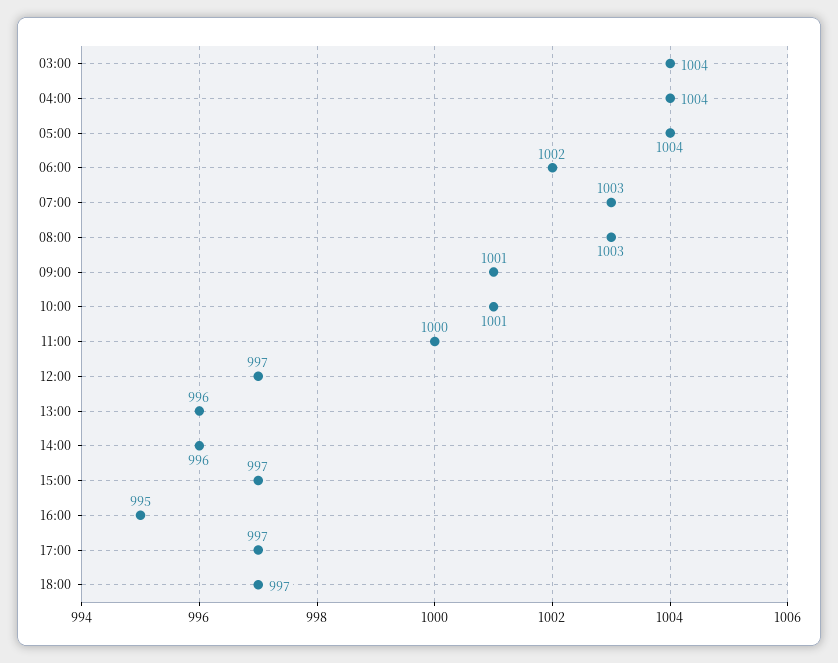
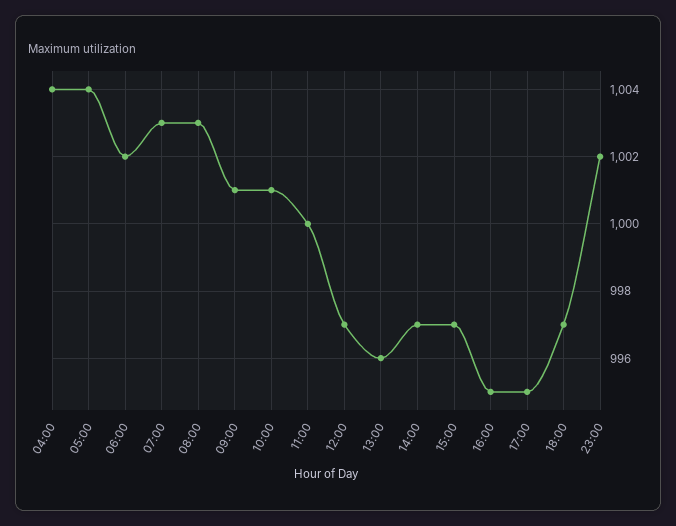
03:00: 1004 -> none
14:00: 996 -> 997
17:00: 997 -> 995
23:00: none -> 1002

